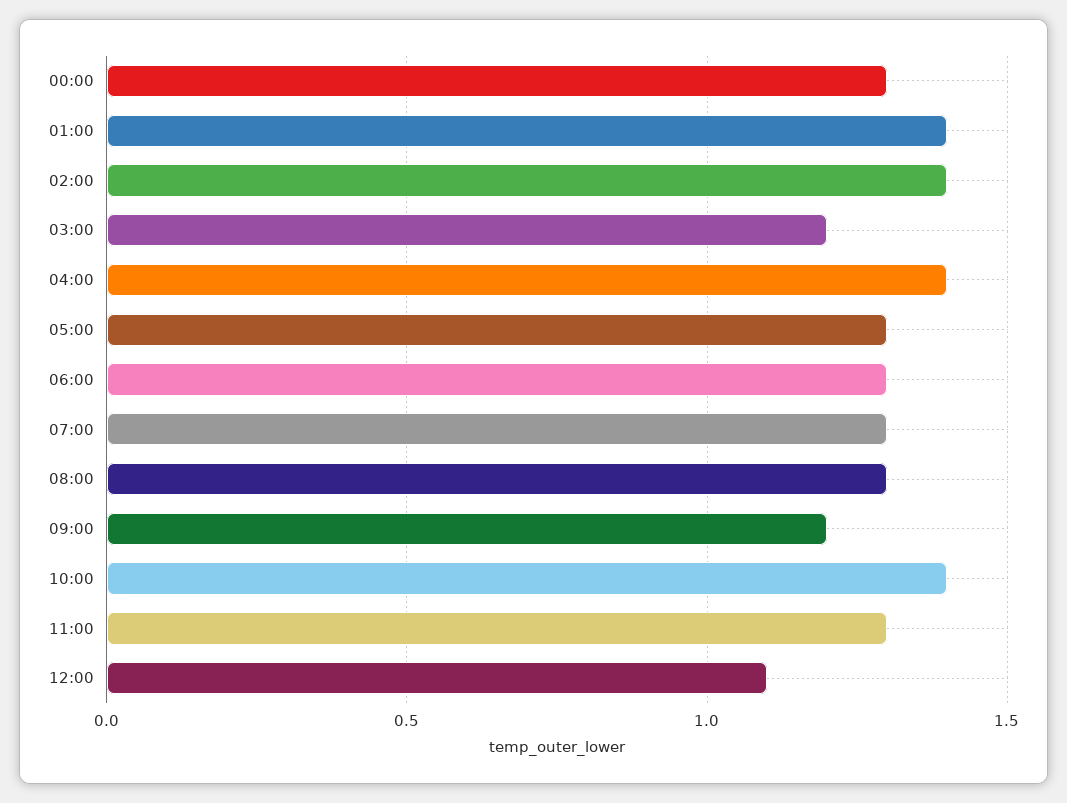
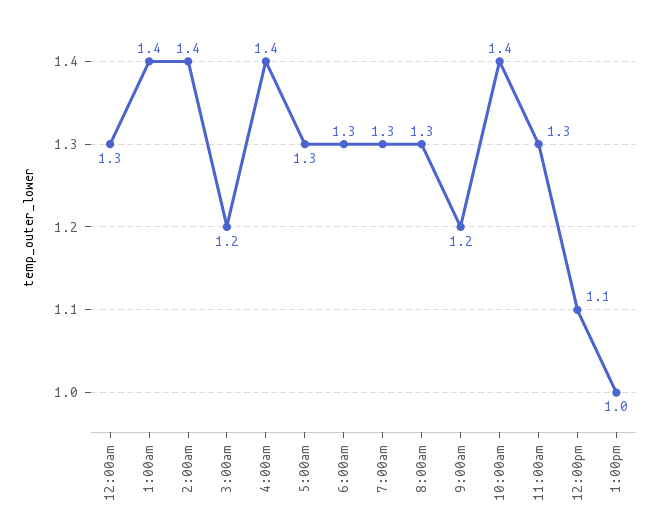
1:00pm: none -> 1

